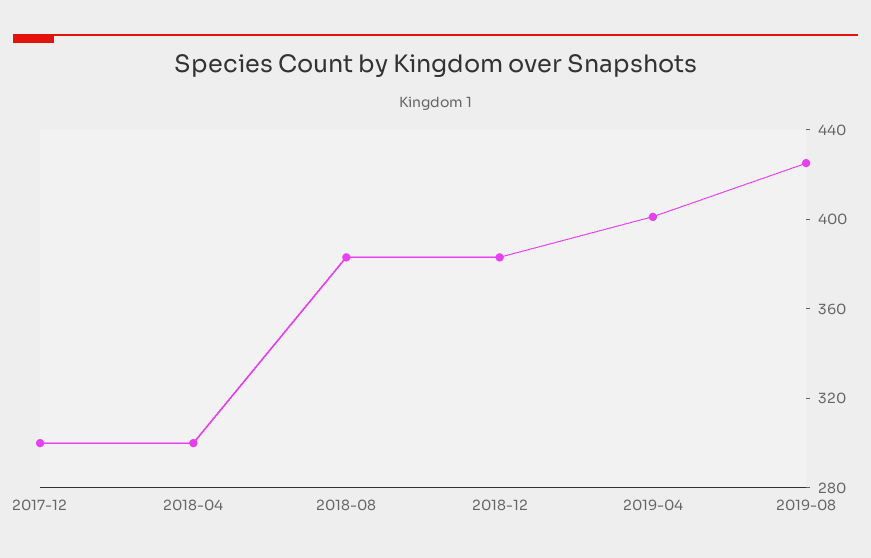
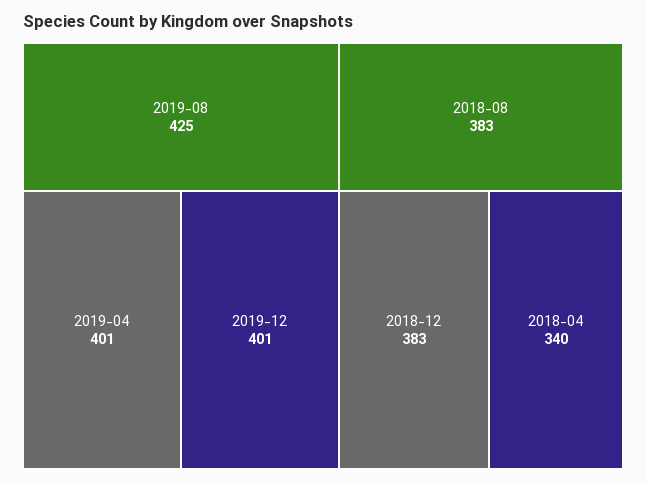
2017-12: 300 -> none
2018-04: 300 -> 340
2019-12: none -> 401

